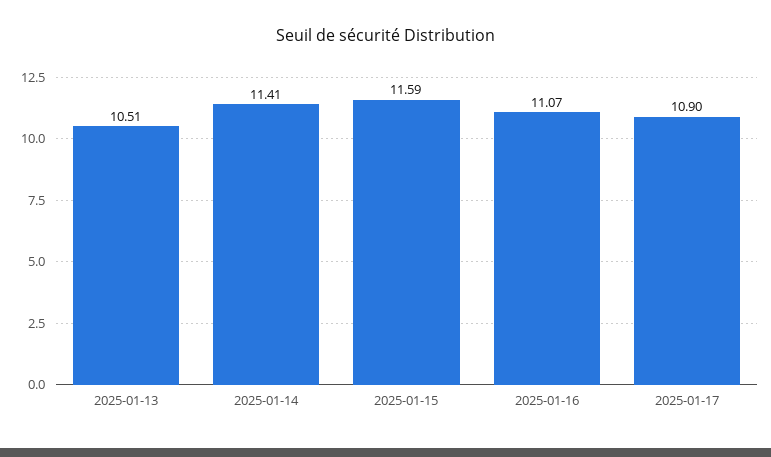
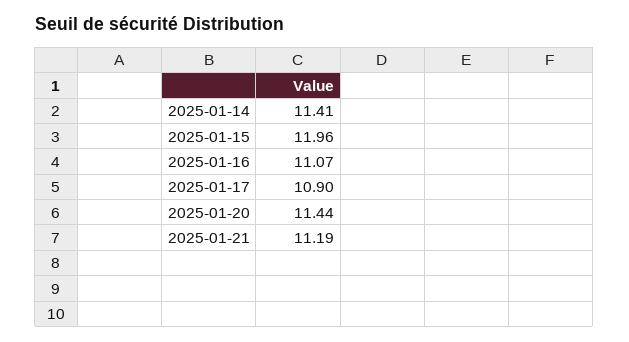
2025-01-13: 10.51 -> none
2025-01-15: 11.59 -> 11.96
2025-01-20: none -> 11.44
2025-01-21: none -> 11.19

